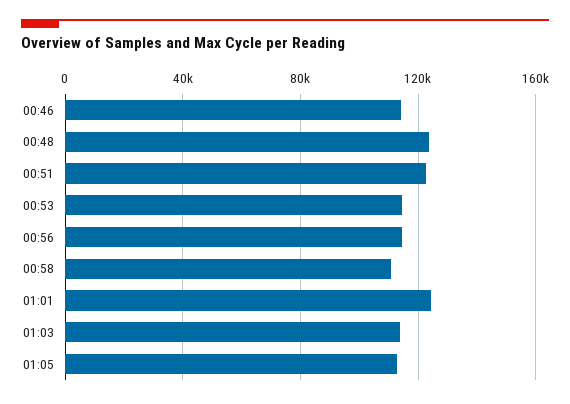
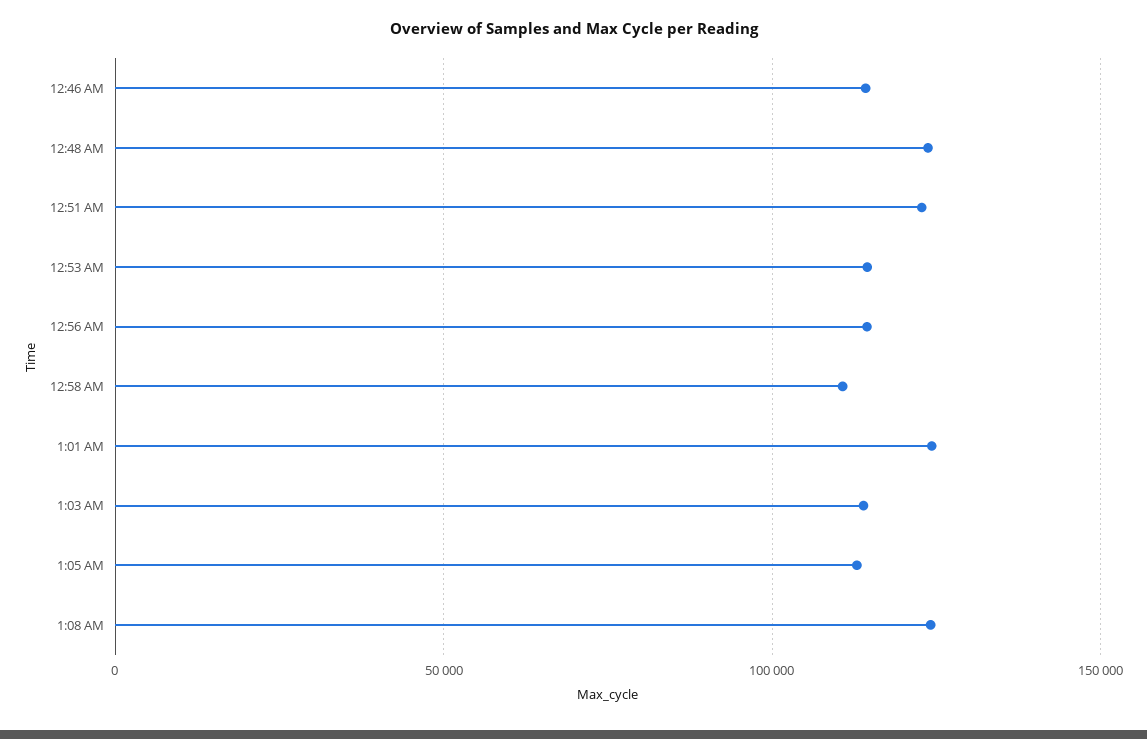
1:08 AM: none -> 125000

